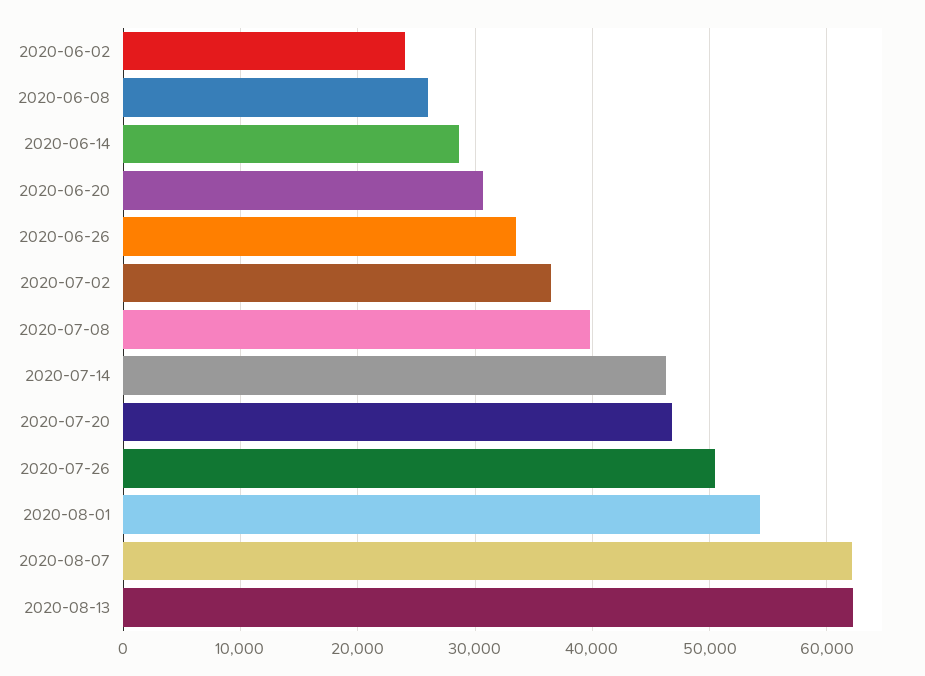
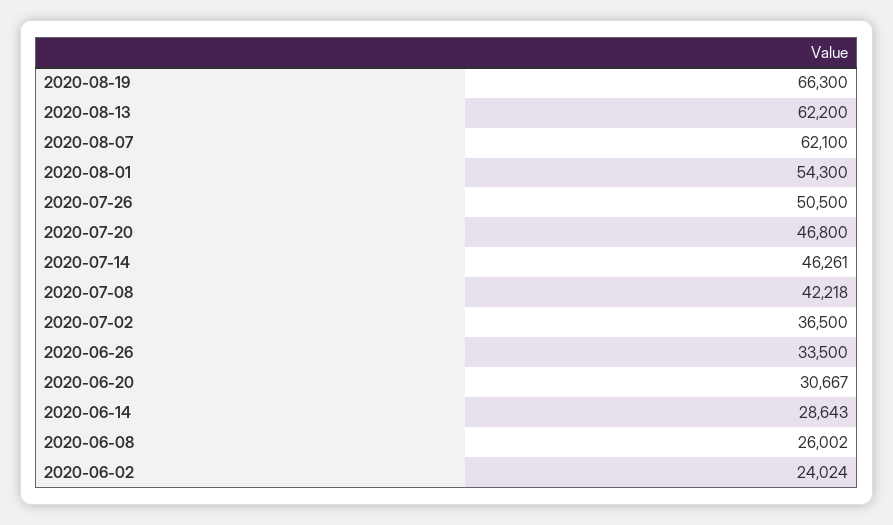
2020-07-08: 40000 -> 42218
2020-08-19: none -> 66300

